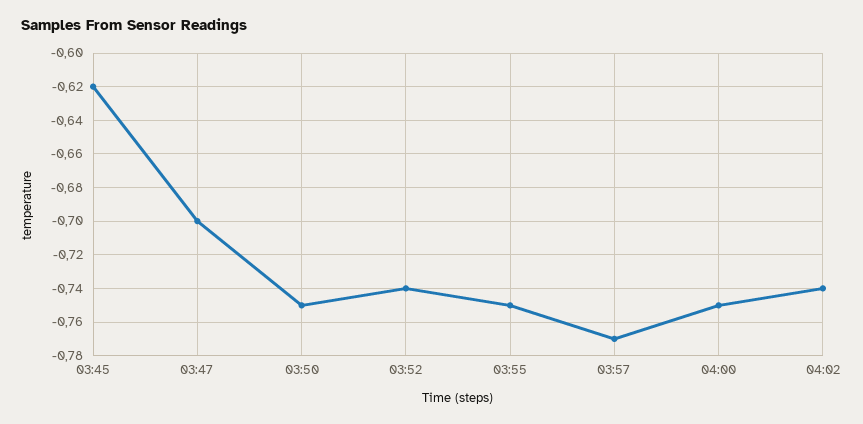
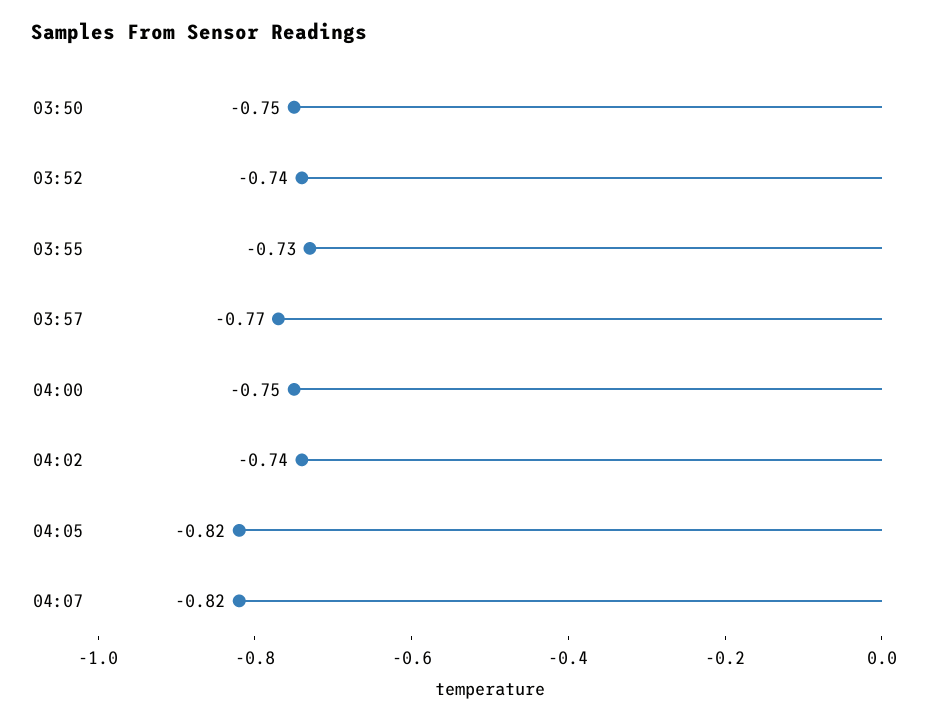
03:45: -0.62 -> none
03:47: -0.7 -> none
03:55: -0.75 -> -0.73
04:05: none -> -0.82
04:07: none -> -0.82

